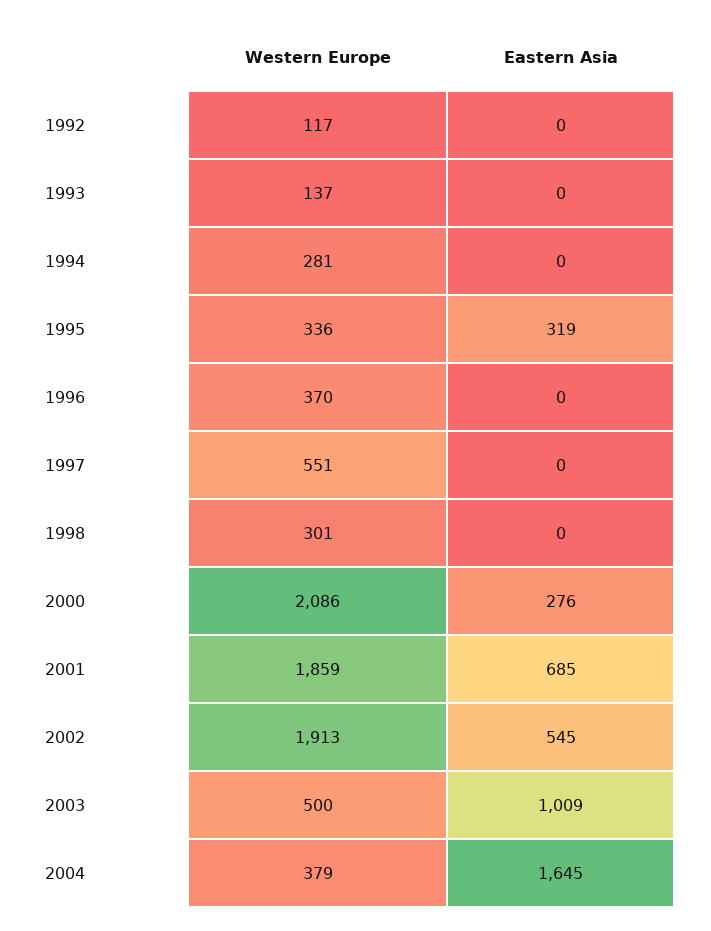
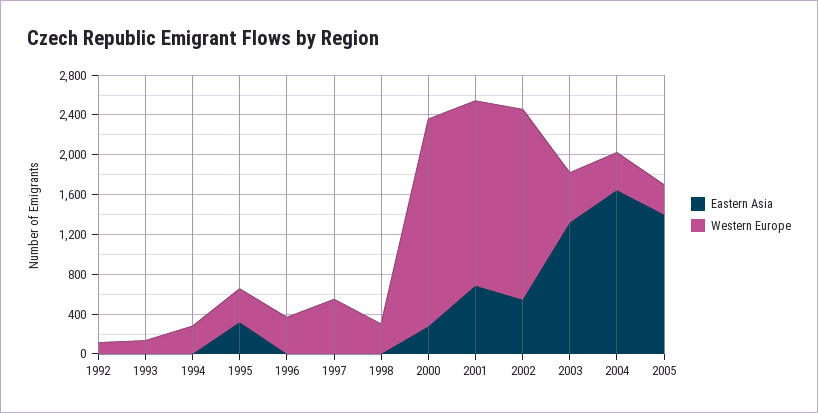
Eastern Asia, 2003: 1009 -> 1300
Eastern Asia, 2005: none -> 1400
Western Europe, 2005: none -> 300

